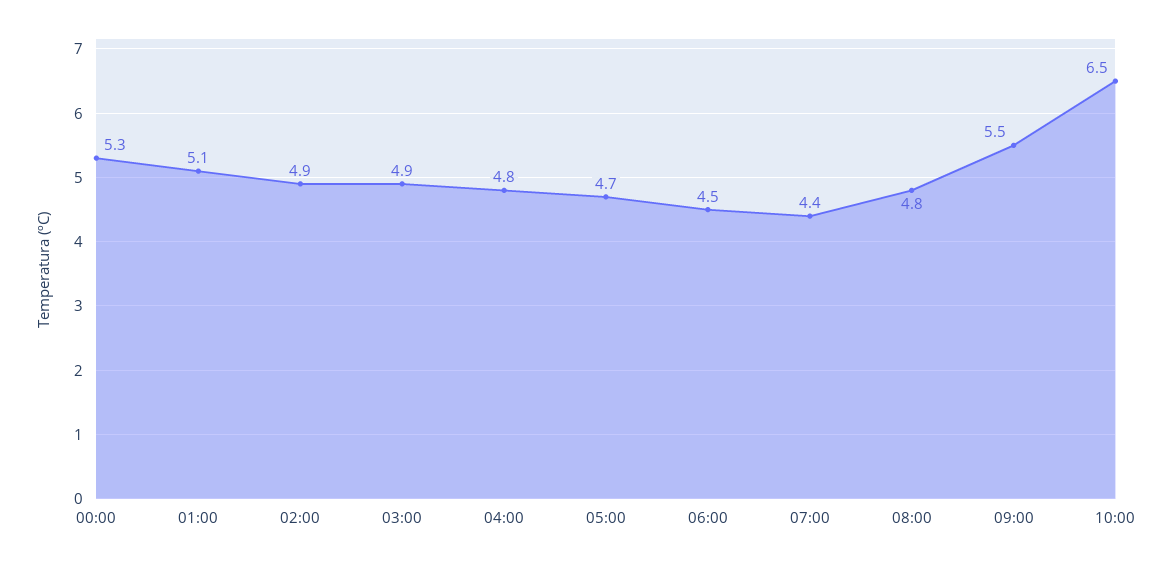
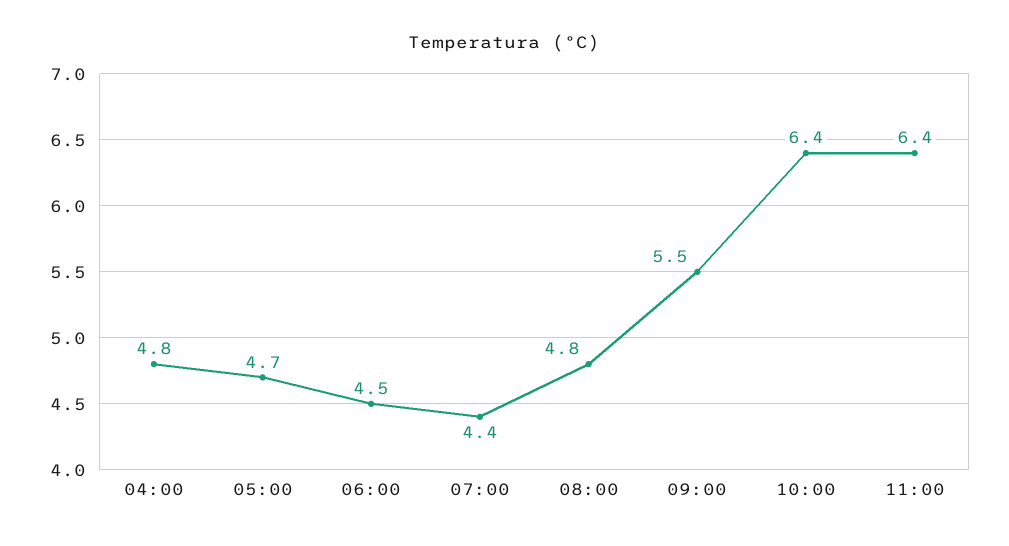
00:00: 5.3 -> none
01:00: 5.1 -> none
02:00: 4.9 -> none
03:00: 4.9 -> none
10:00: 6.5 -> 6.4
11:00: none -> 6.4

